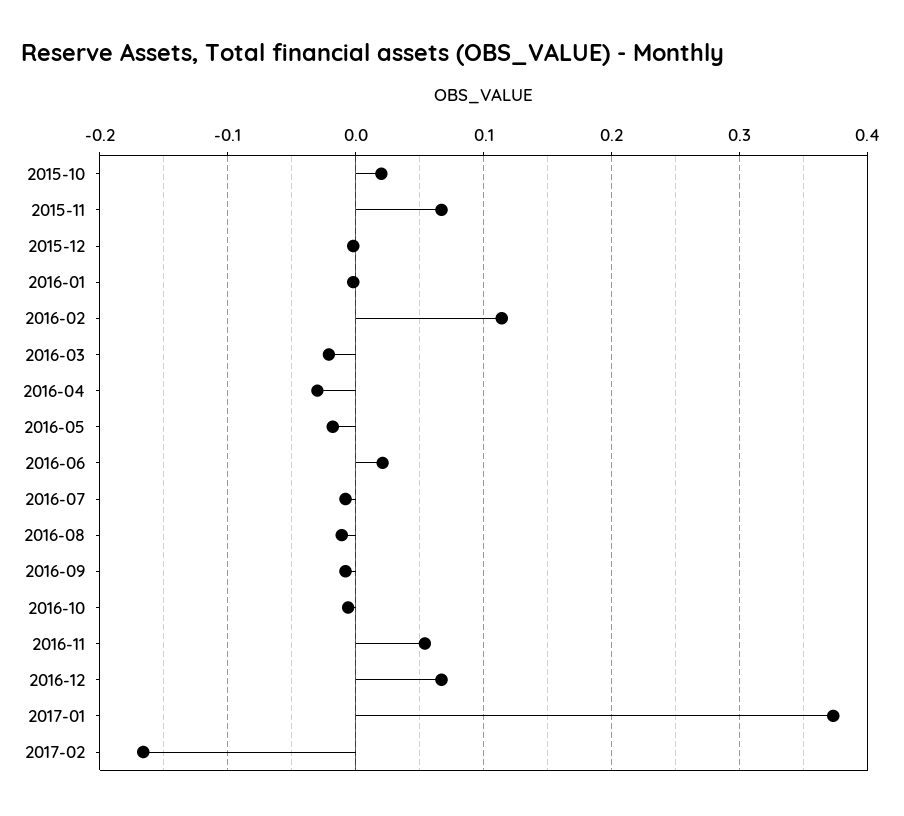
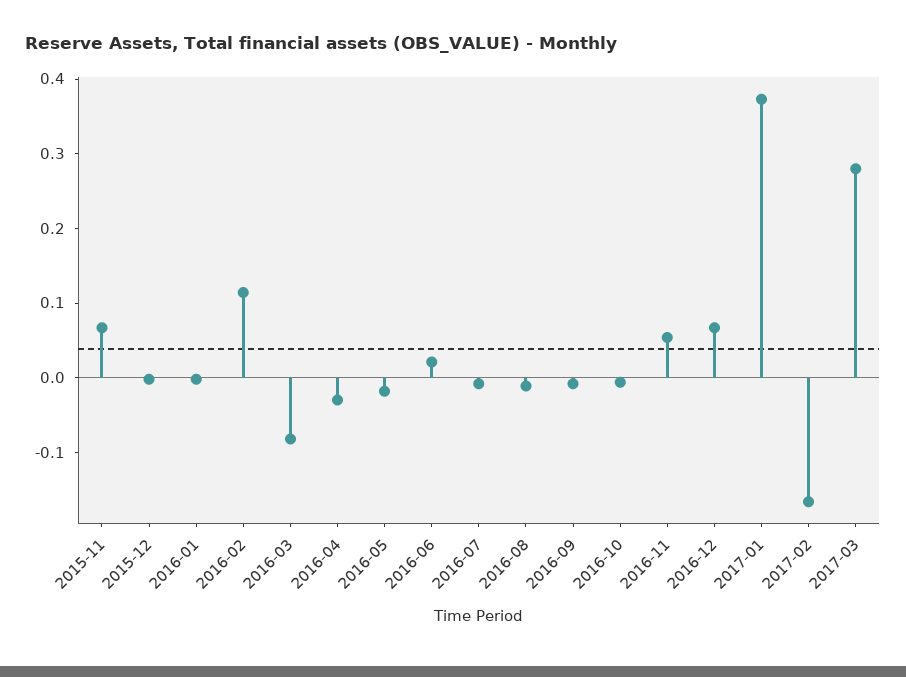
2015-10: 0.02 -> none
2016-03: -0.02 -> -0.08
2017-03: none -> 0.28

